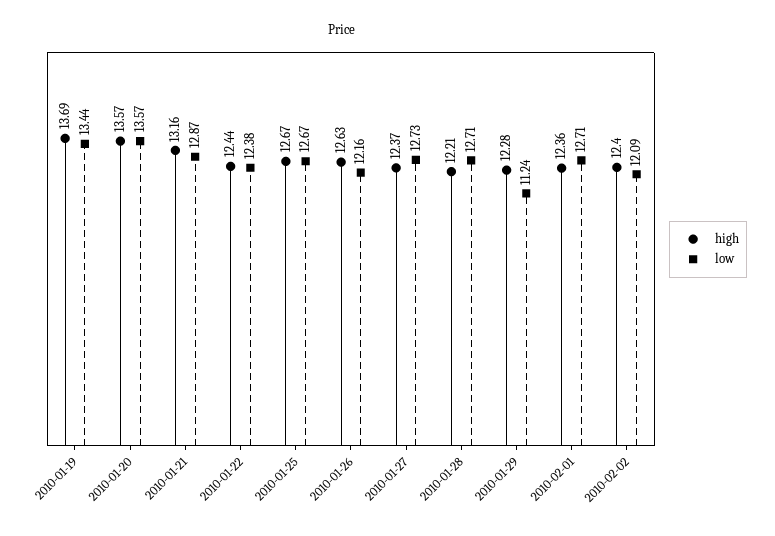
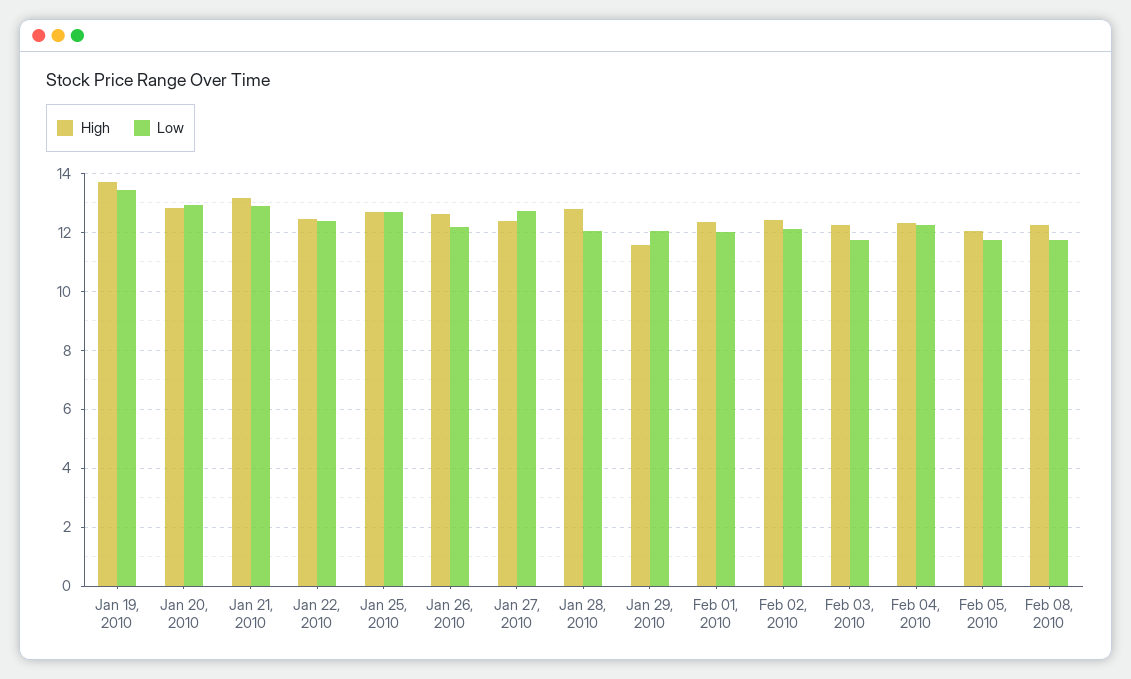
high, 2010-01-20: 13.57 -> 12.75
low, 2010-01-20: 13.57 -> 13
high, 2010-01-28: 12.21 -> 12.75
low, 2010-01-28: 12.71 -> 12
high, 2010-01-29: 12.28 -> 11.5
low, 2010-01-29: 11.24 -> 12
low, 2010-02-01: 12.71 -> 12
high, Feb 03, 2010: none -> 12.25
low, Feb 03, 2010: none -> 11.75
high, Feb 04, 2010: none -> 12.25
low, Feb 04, 2010: none -> 12.25
high, Feb 05, 2010: none -> 12
low, Feb 05, 2010: none -> 11.75
high, Feb 08, 2010: none -> 12.25
low, Feb 08, 2010: none -> 11.75

